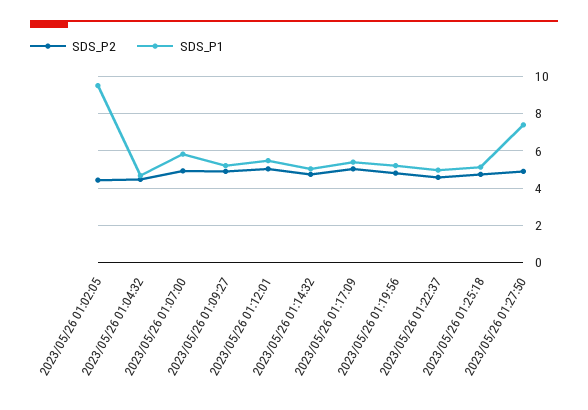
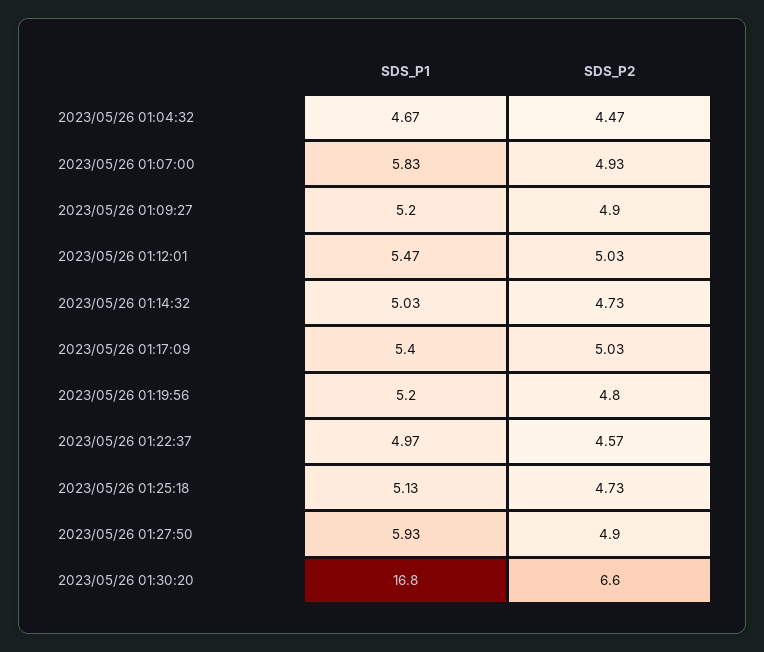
SDS_P2, 2023/05/26 01:02:05: 4.5 -> none
SDS_P1, 2023/05/26 01:02:05: 9.5 -> none
SDS_P1, 2023/05/26 01:27:50: 7.5 -> 5.93
SDS_P1, 2023/05/26 01:30:20: none -> 16.8
SDS_P2, 2023/05/26 01:30:20: none -> 6.6

